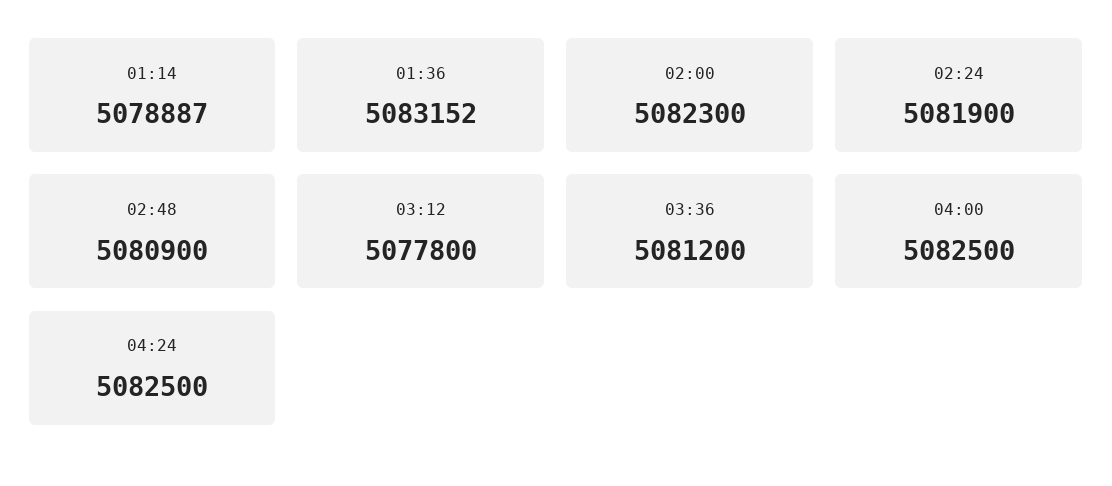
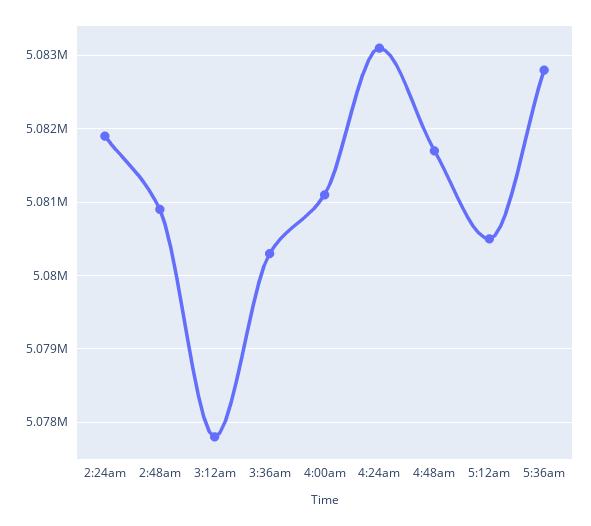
01:14: 5078887 -> none
01:36: 5083152 -> none
02:00: 5082300 -> none
03:36: 5081200 -> 5080300
04:00: 5082500 -> 5081100
04:24: 5082500 -> 5083100
4:48am: none -> 5081700
5:12am: none -> 5080500
5:36am: none -> 5082800

